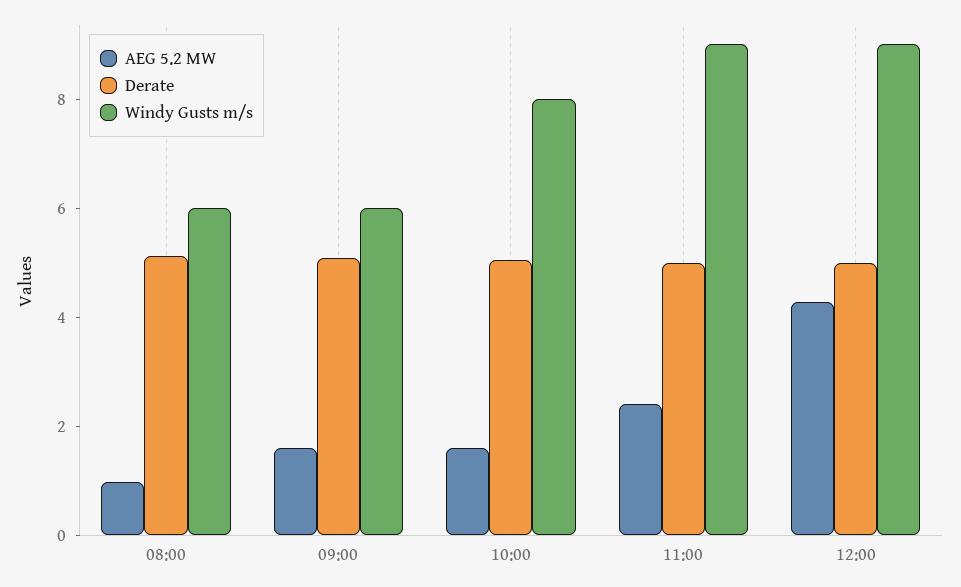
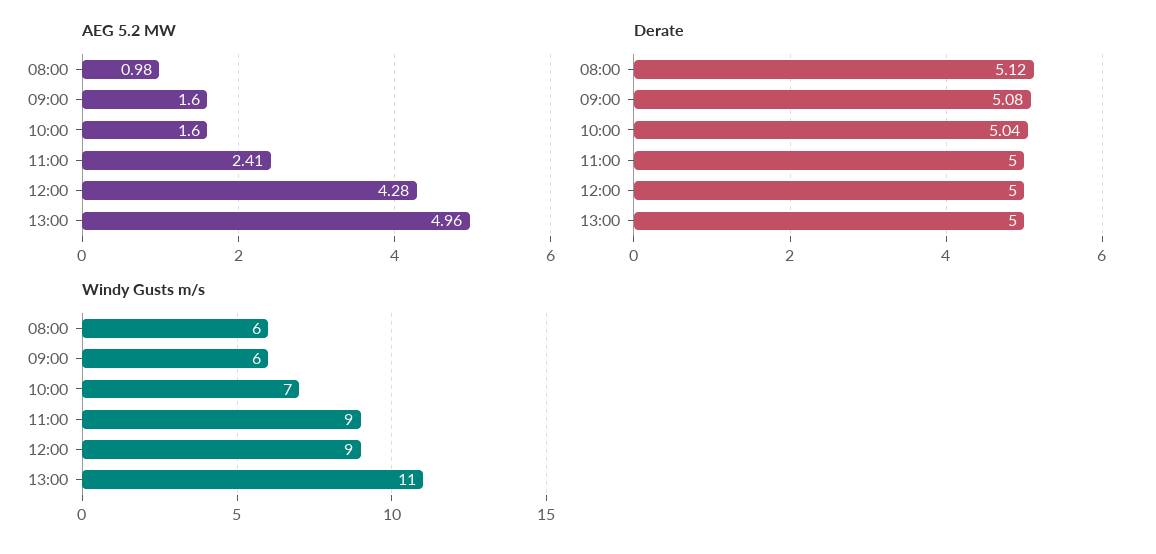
Windy Gusts m/s, 10:00: 8 -> 7
AEG 5.2 MW, 13:00: none -> 4.96
Derate, 13:00: none -> 5
Windy Gusts m/s, 13:00: none -> 11

